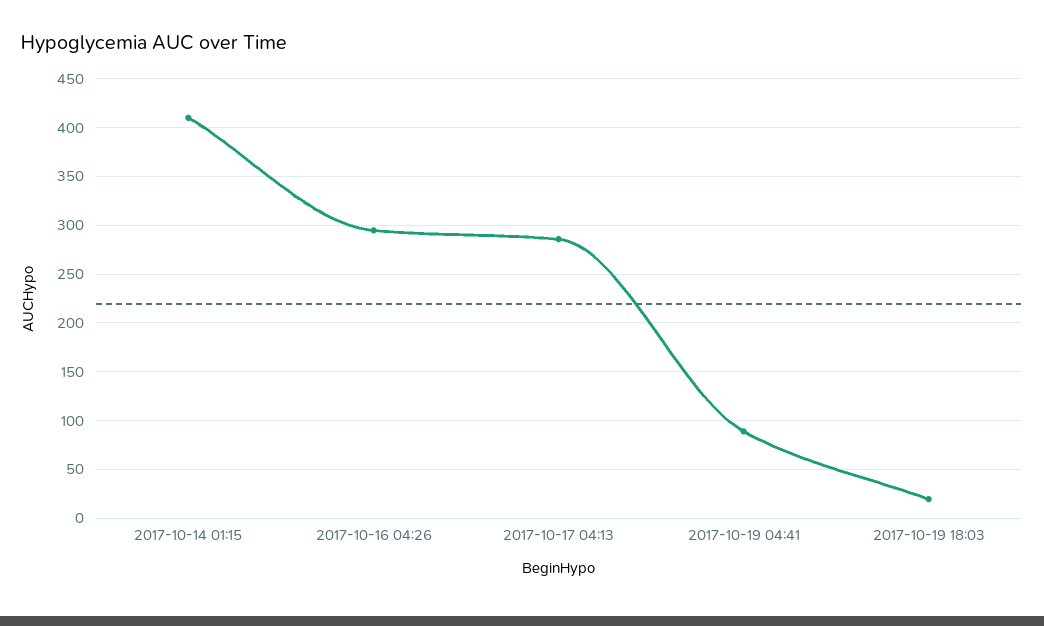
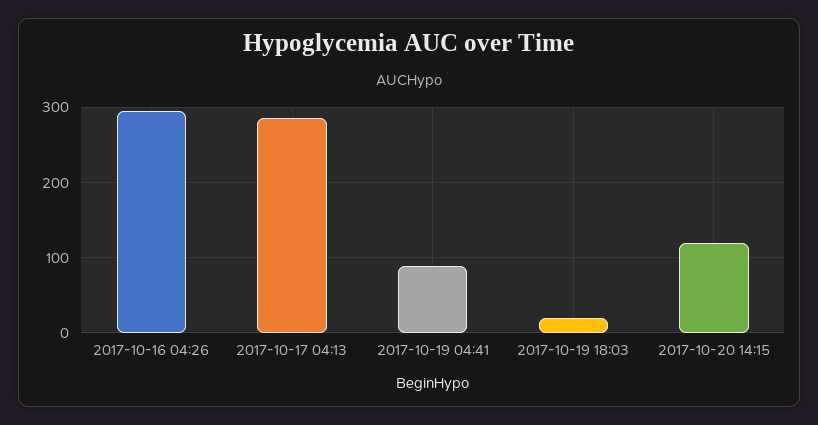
2017-10-14 01:15: 410 -> none
2017-10-20 14:15: none -> 120

